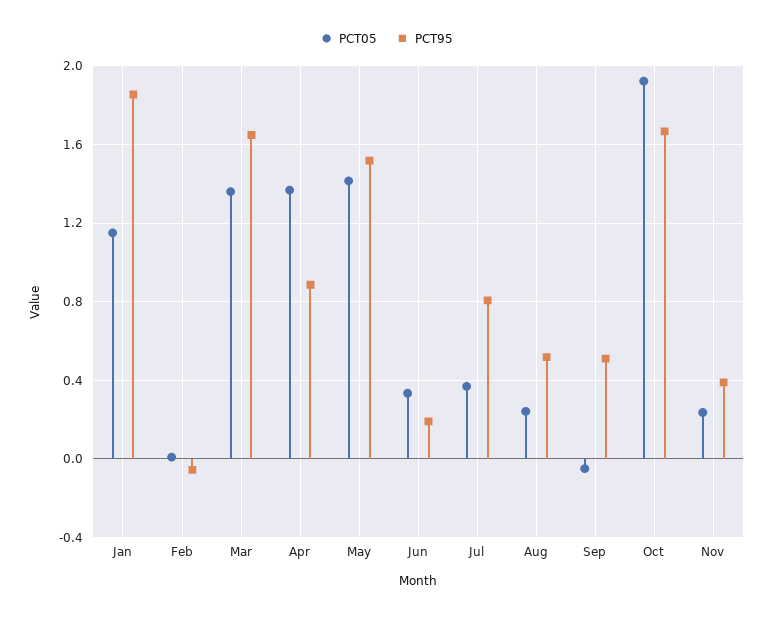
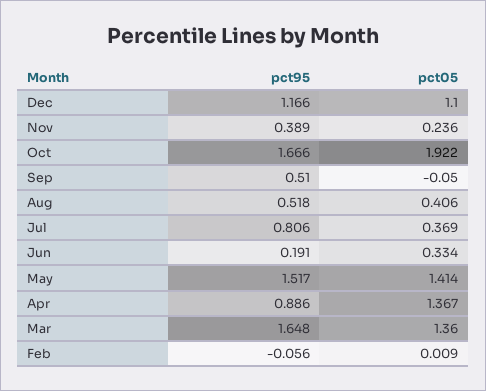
PCT05, Jan: 1.15 -> none
PCT95, Jan: 1.85 -> none
PCT05, Aug: 0.25 -> 0.406
PCT95, Dec: none -> 1.166
PCT05, Dec: none -> 1.1

